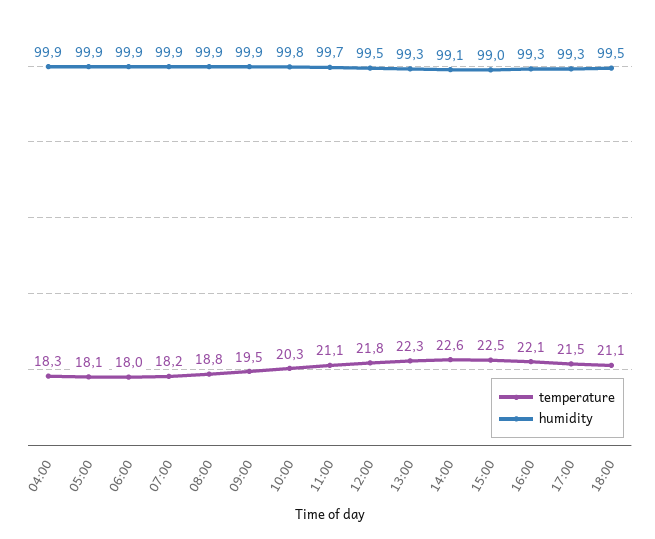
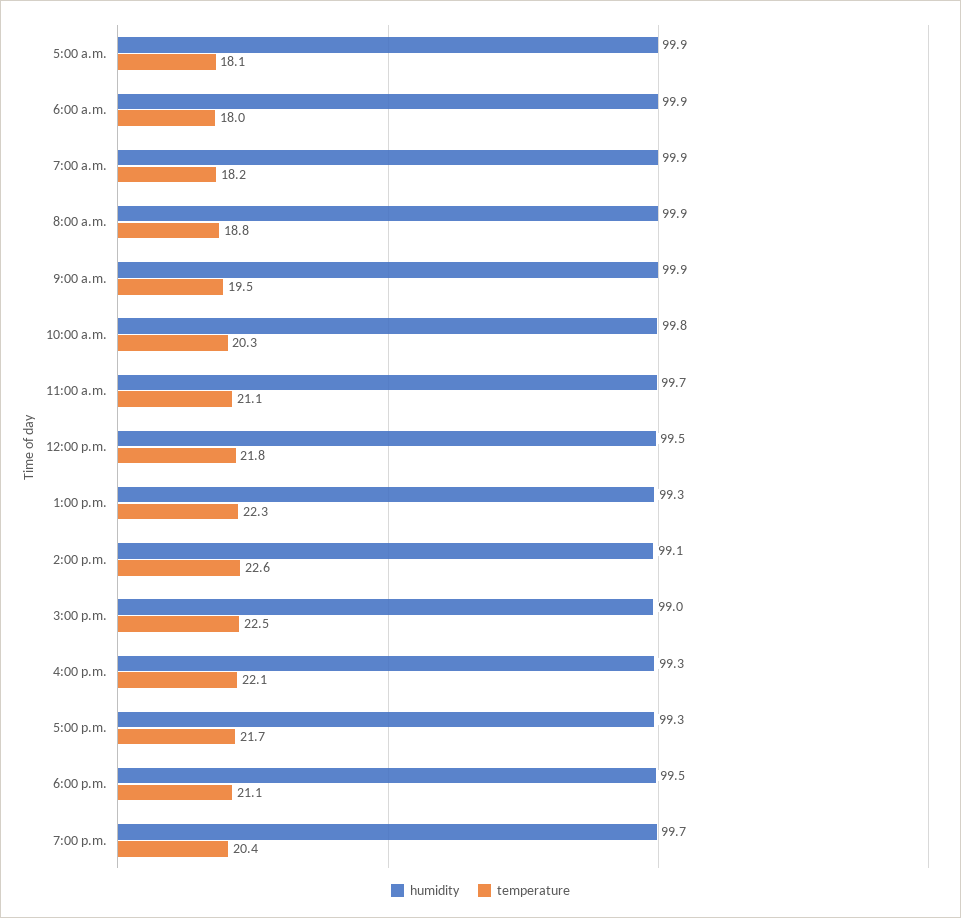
temperature, 04:00: 18.3 -> none
humidity, 04:00: 99.9 -> none
temperature, 17:00: 21.5 -> 21.7
humidity, 7:00 p.m.: none -> 99.7
temperature, 7:00 p.m.: none -> 20.4

